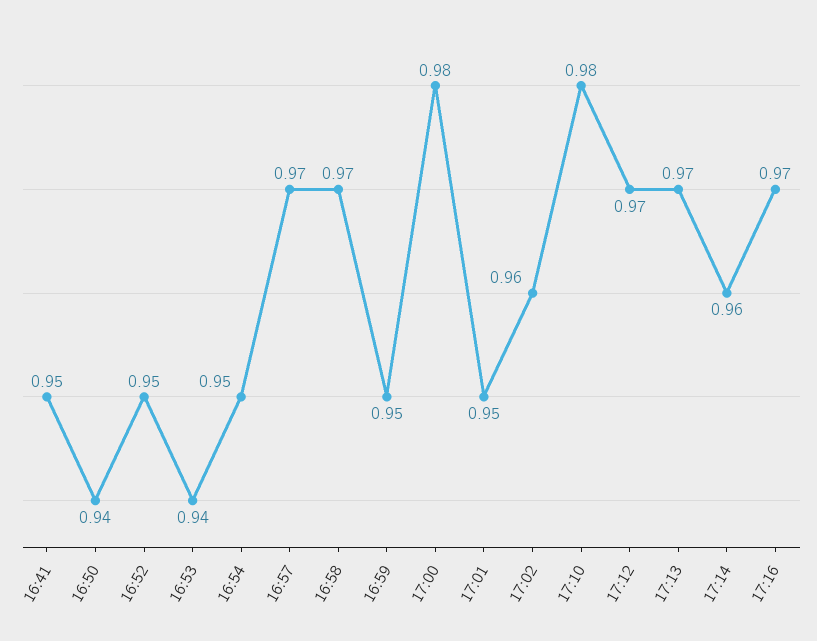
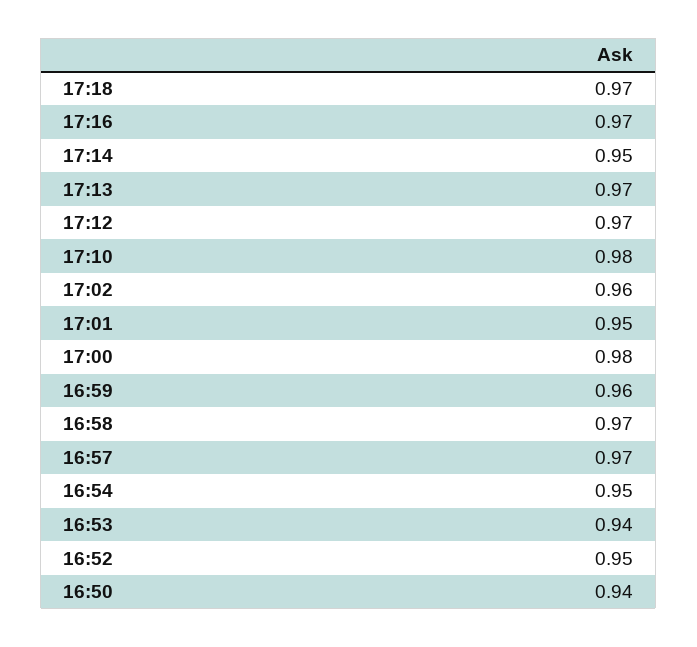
16:41: 0.95 -> none
16:59: 0.95 -> 0.96
17:14: 0.96 -> 0.95
17:18: none -> 0.97

